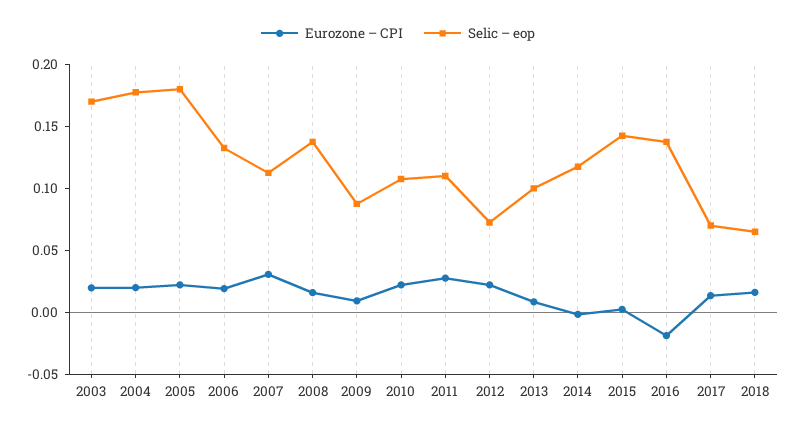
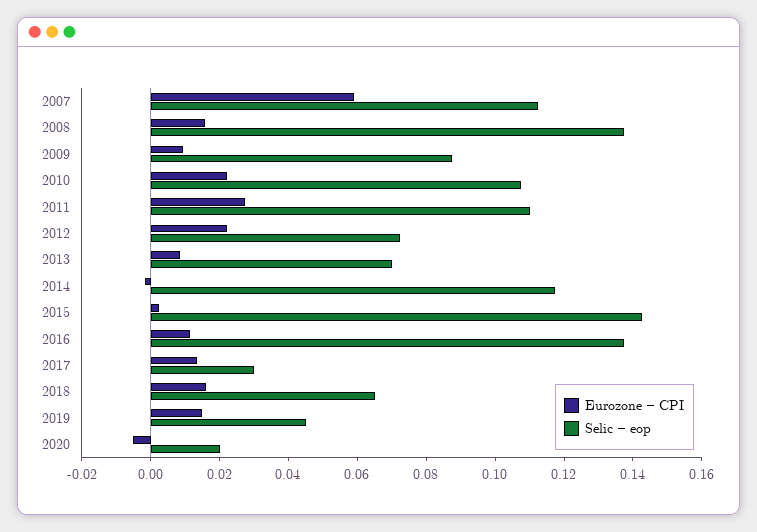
Eurozone – CPI, 2003: 0.02 -> none
Selic – eop, 2003: 0.17 -> none
Eurozone – CPI, 2004: 0.02 -> none
Selic – eop, 2004: 0.18 -> none
Eurozone – CPI, 2005: 0.02 -> none
Selic – eop, 2005: 0.18 -> none
Eurozone – CPI, 2006: 0.02 -> none
Selic – eop, 2006: 0.13 -> none
Eurozone – CPI, 2007: 0.03 -> 0.06
Selic – eop, 2013: 0.1 -> 0.07
Eurozone – CPI, 2016: -0.02 -> 0.01
Selic – eop, 2017: 0.07 -> 0.03
Eurozone – CPI, 2019: none -> 0.015
Selic – eop, 2019: none -> 0.045
Eurozone – CPI, 2020: none -> -0.005
Selic – eop, 2020: none -> 0.02

